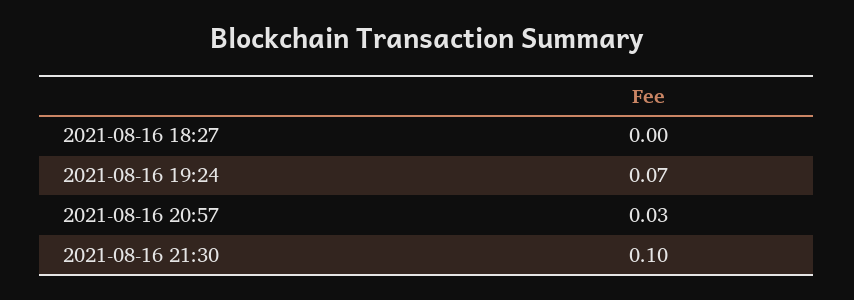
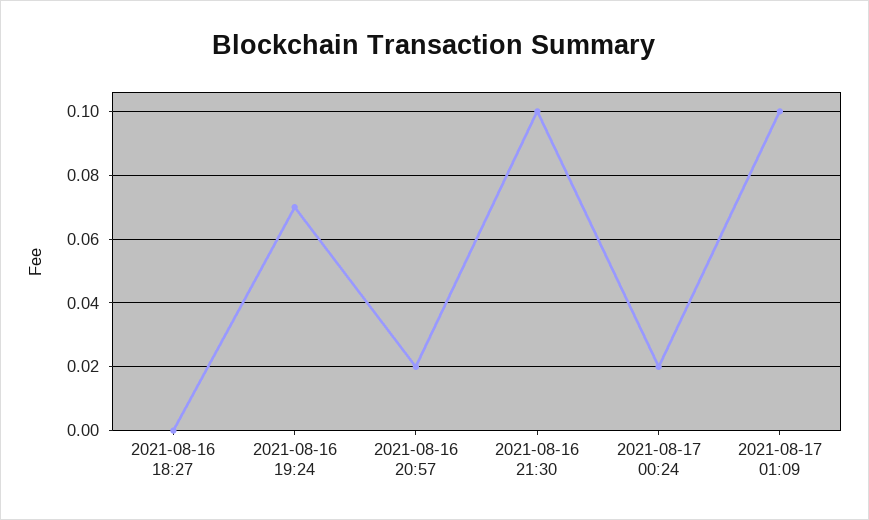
2021-08-16 20:57: 0.03 -> 0.02
2021-08-17 00:24: none -> 0.02
2021-08-17 01:09: none -> 0.1

